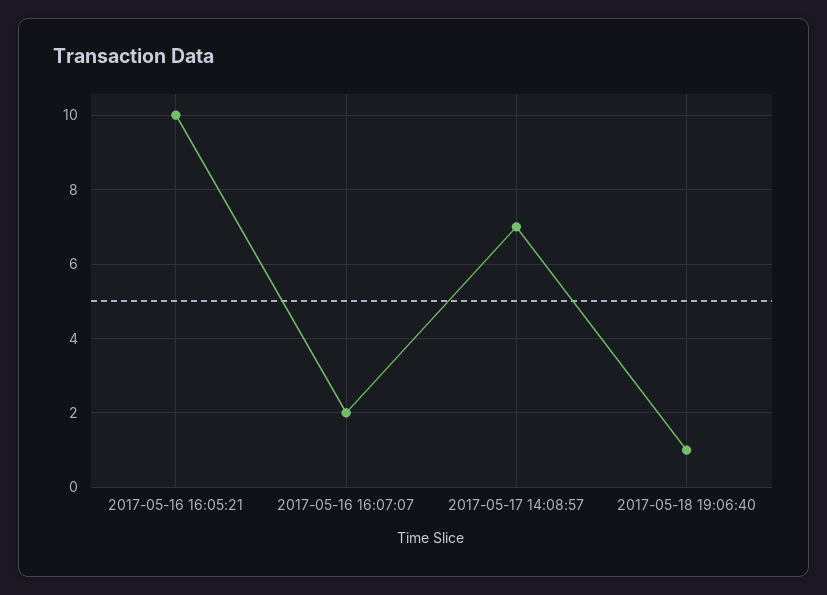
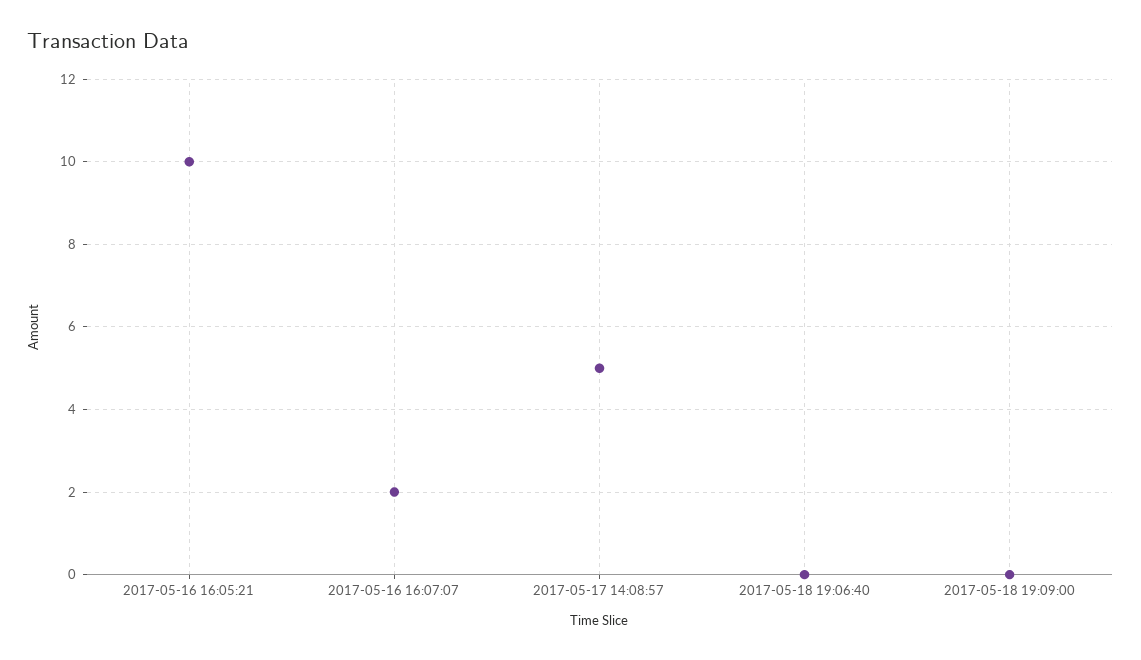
2017-05-17 14:08:57: 7 -> 5
2017-05-18 19:06:40: 1 -> 0
2017-05-18 19:09:00: none -> 0

